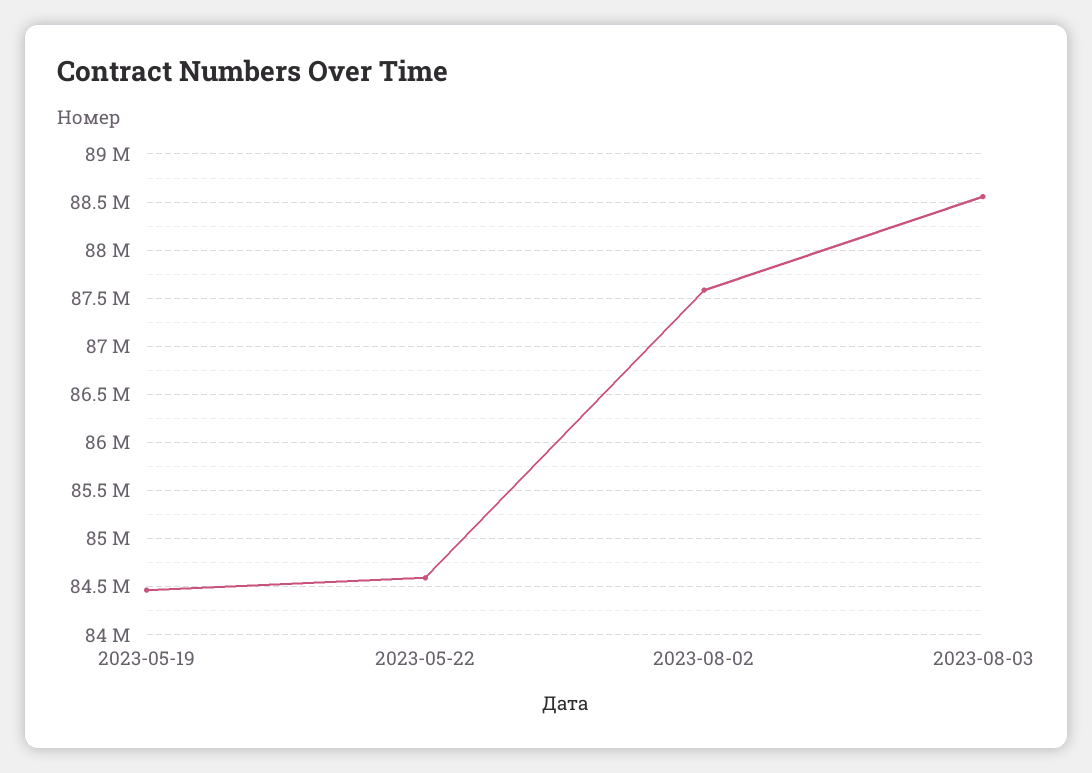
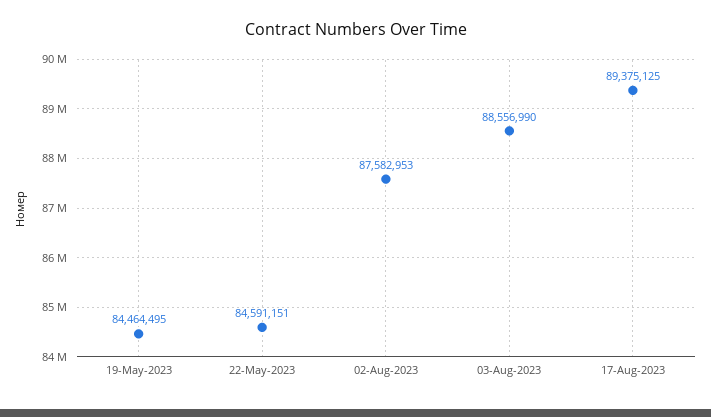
17-Aug-2023: none -> 89375125

